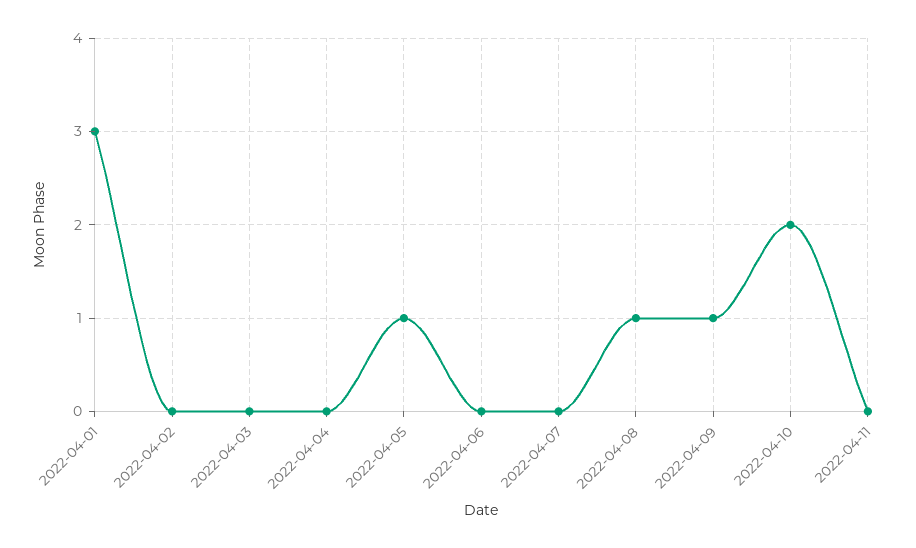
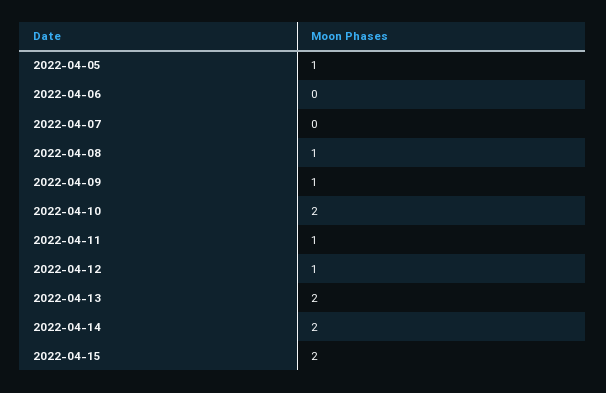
2022-04-01: 3 -> none
2022-04-02: 0 -> none
2022-04-03: 0 -> none
2022-04-04: 0 -> none
2022-04-11: 0 -> 1
2022-04-12: none -> 1
2022-04-13: none -> 2
2022-04-14: none -> 2
2022-04-15: none -> 2

